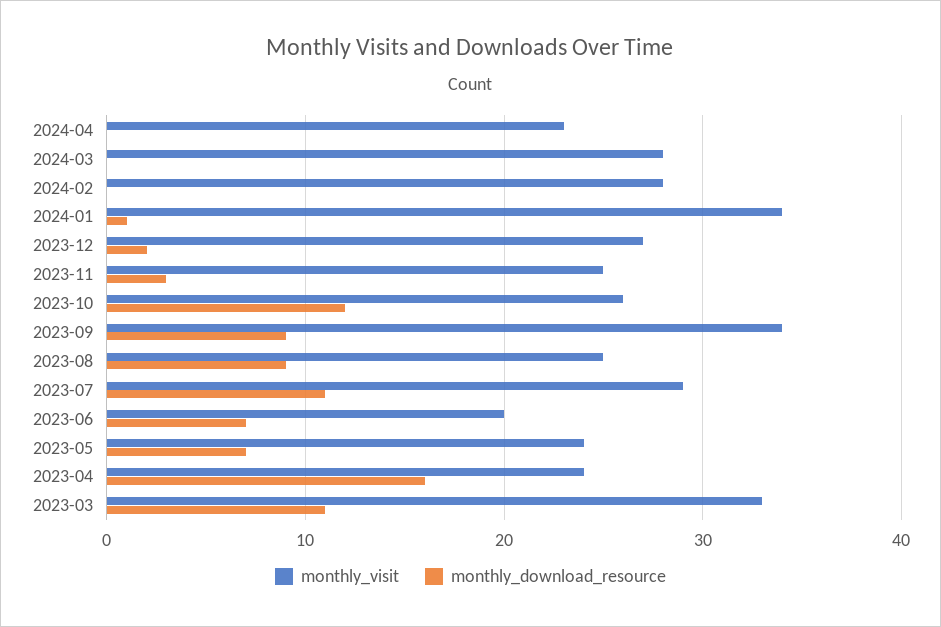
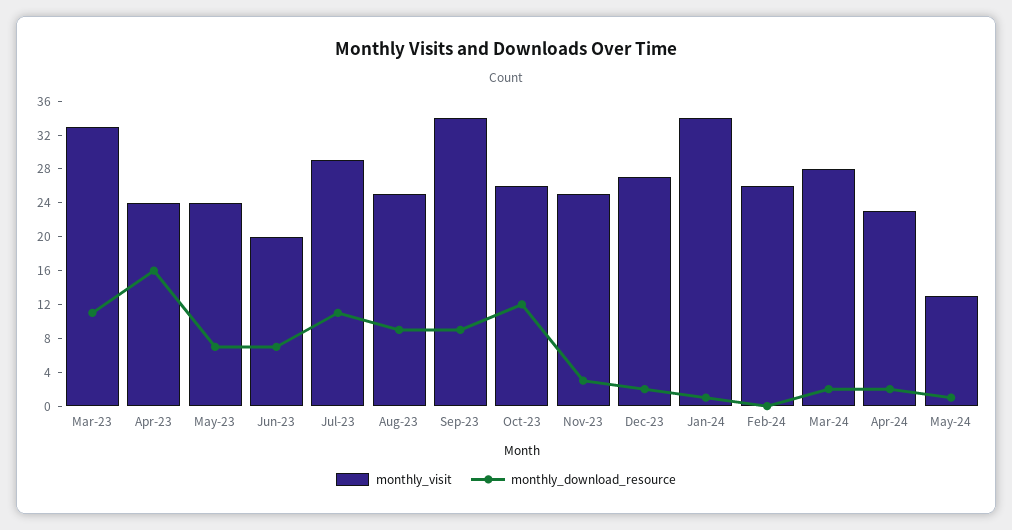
monthly_download_resource, 2024-04: 0 -> 2
monthly_download_resource, 2024-03: 0 -> 2
monthly_visit, 2024-02: 28 -> 26
monthly_visit, May-24: none -> 13
monthly_download_resource, May-24: none -> 1

